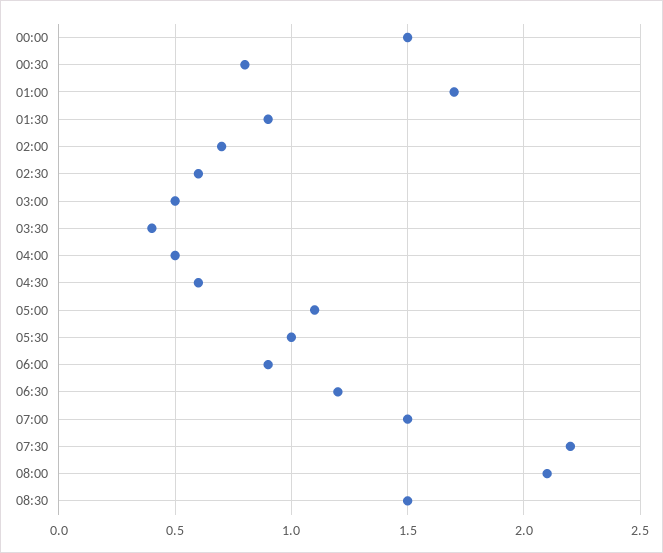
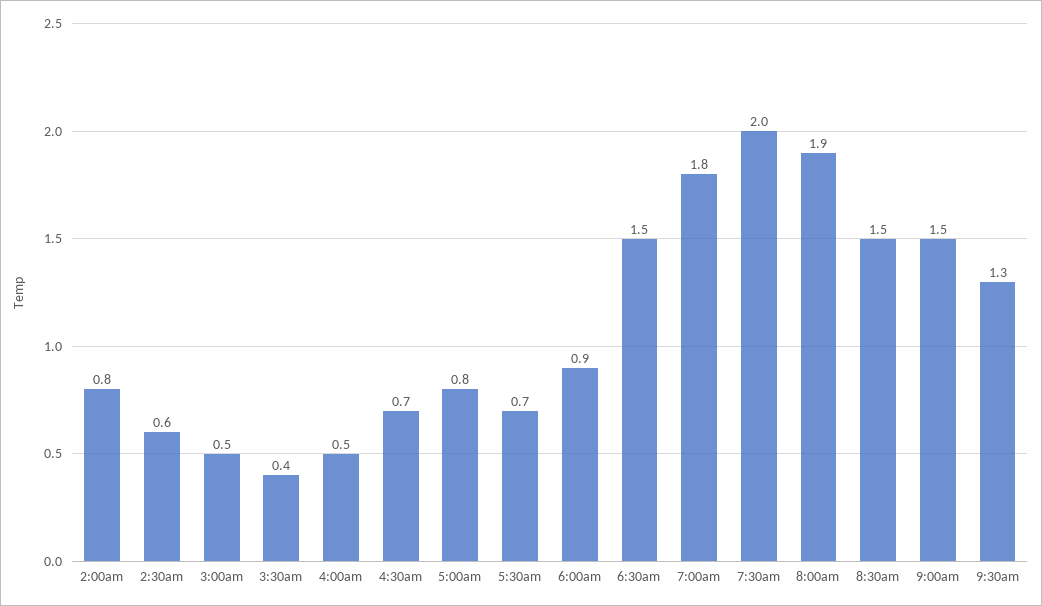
00:00: 1.5 -> none
00:30: 0.8 -> none
01:00: 1.7 -> none
01:30: 0.9 -> none
02:00: 0.7 -> 0.8
04:30: 0.6 -> 0.7
05:00: 1.1 -> 0.8
05:30: 1 -> 0.7
06:30: 1.2 -> 1.5
07:00: 1.5 -> 1.8
07:30: 2.2 -> 2
08:00: 2.1 -> 1.9
9:00am: none -> 1.5
9:30am: none -> 1.3

